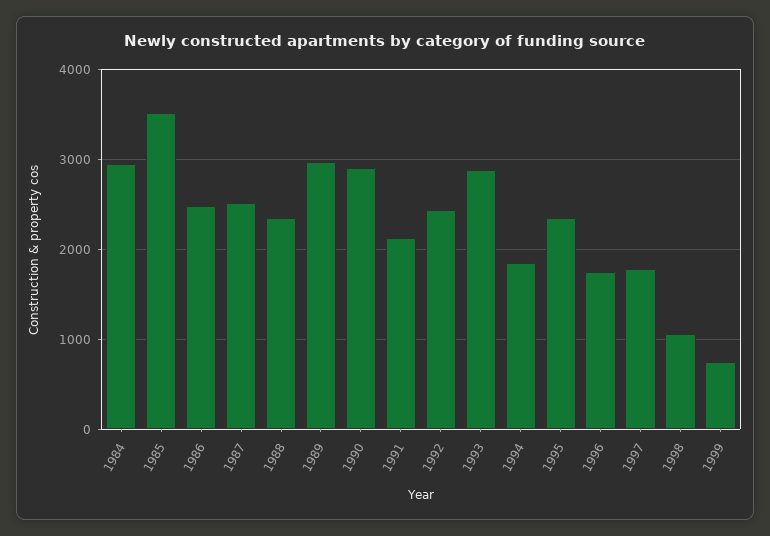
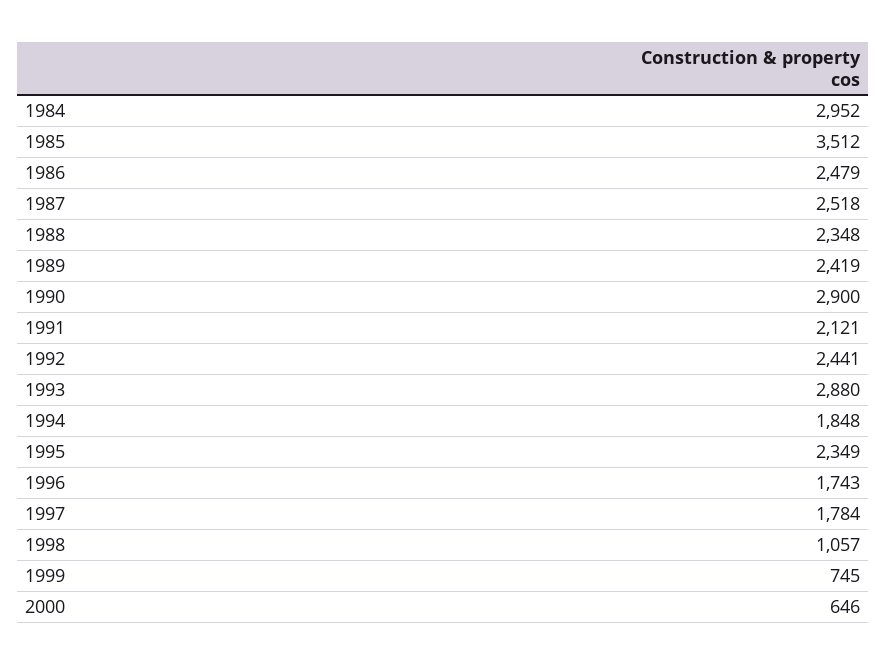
1989: 3000 -> 2419
2000: none -> 646

